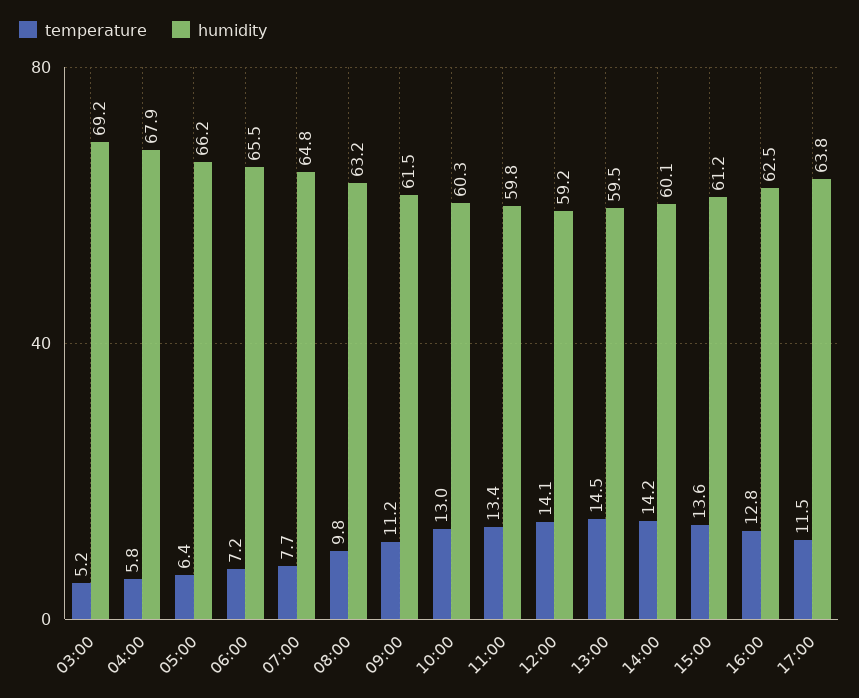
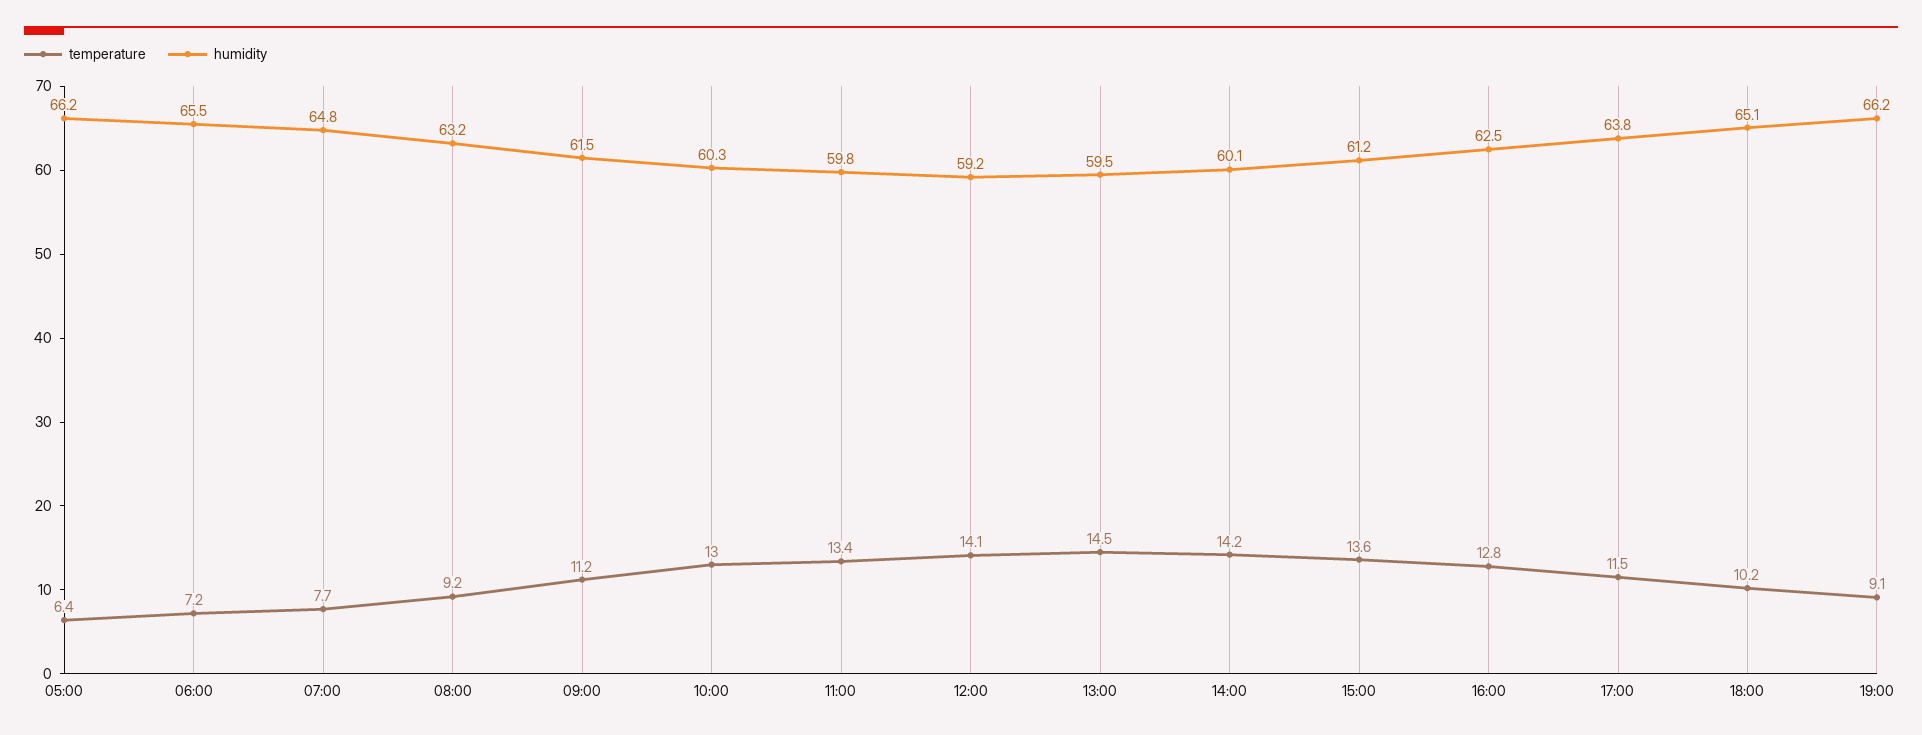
temperature, 03:00: 5.2 -> none
humidity, 03:00: 69.2 -> none
temperature, 04:00: 5.8 -> none
humidity, 04:00: 67.9 -> none
temperature, 08:00: 9.8 -> 9.2
temperature, 18:00: none -> 10.2
humidity, 18:00: none -> 65.1
temperature, 19:00: none -> 9.1
humidity, 19:00: none -> 66.2

